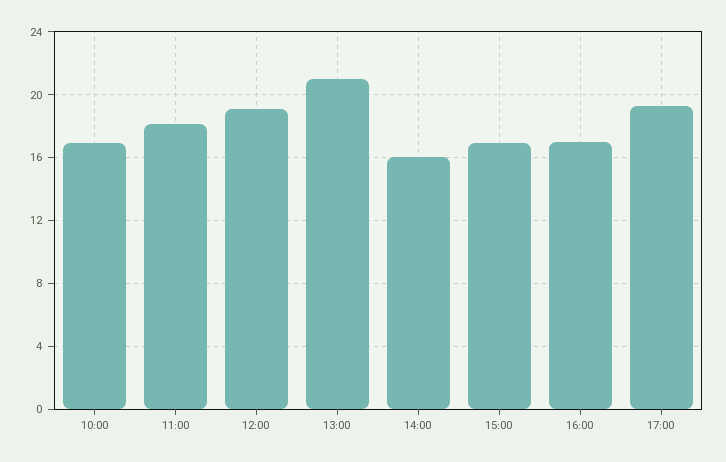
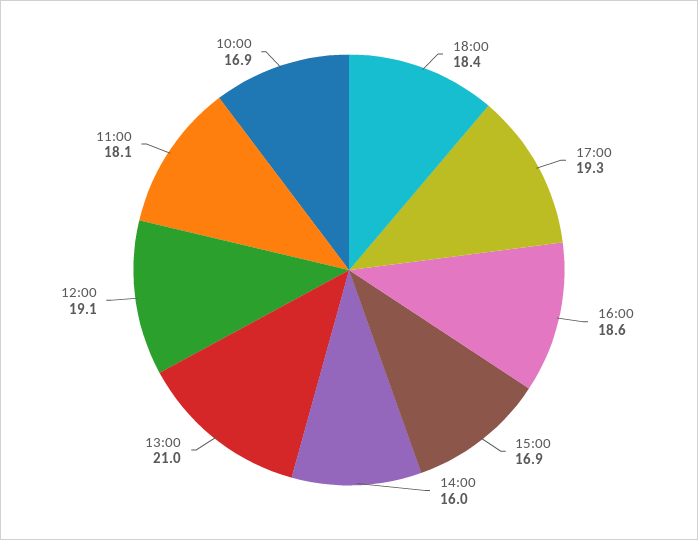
16:00: 17 -> 18.6
18:00: none -> 18.4

